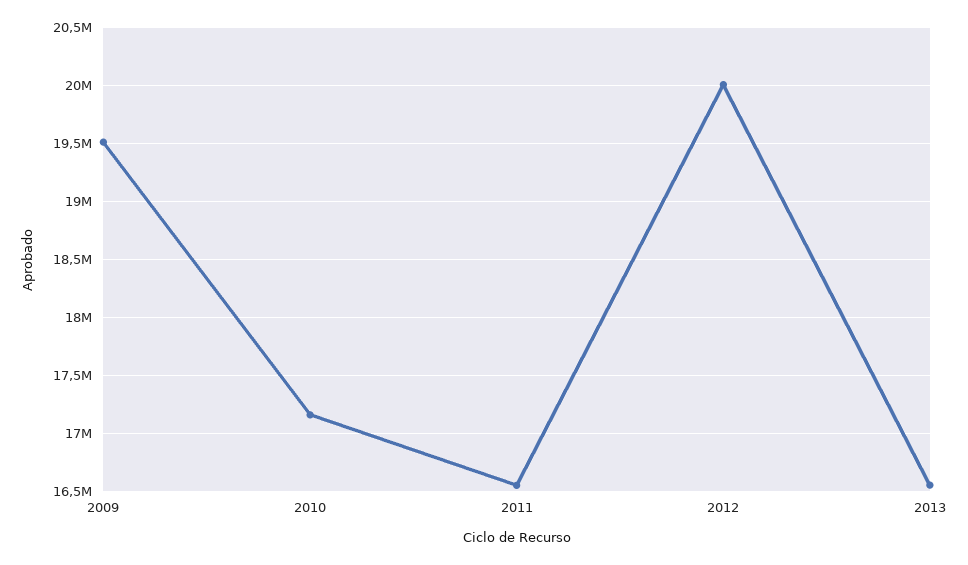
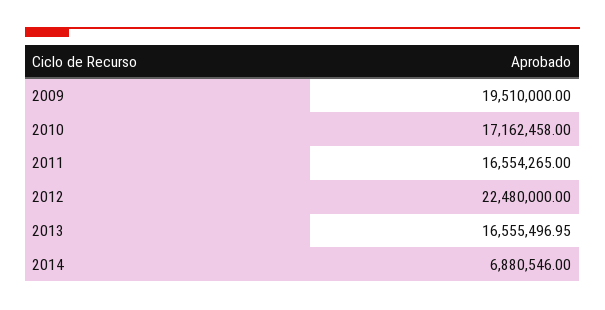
2012: 20000000 -> 22480000
2014: none -> 6880546

